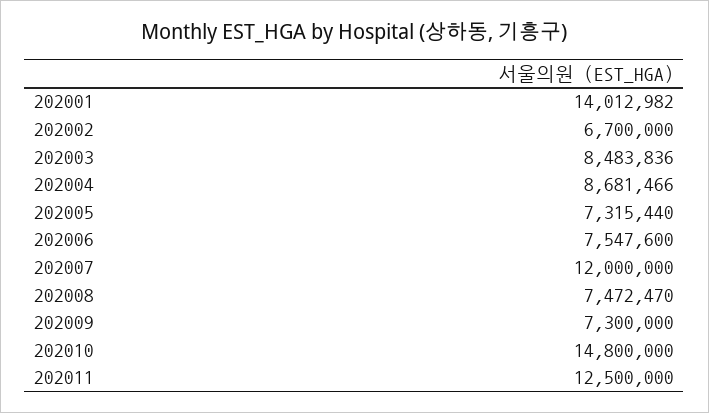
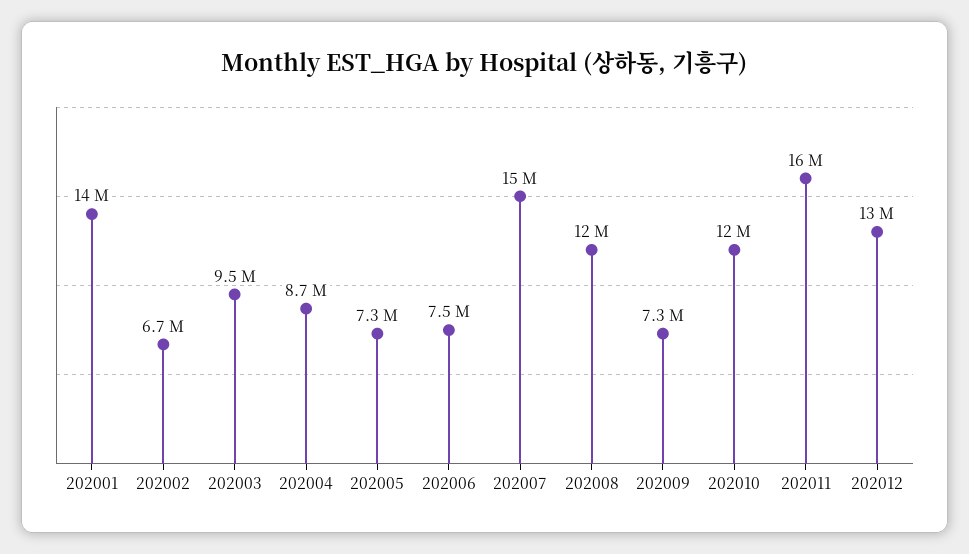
202003: 8483836 -> 9500000
202007: 12000000 -> 15000000
202008: 7472470 -> 12000000
202010: 14800000 -> 12000000
202011: 12500000 -> 16000000
202012: none -> 13000000

